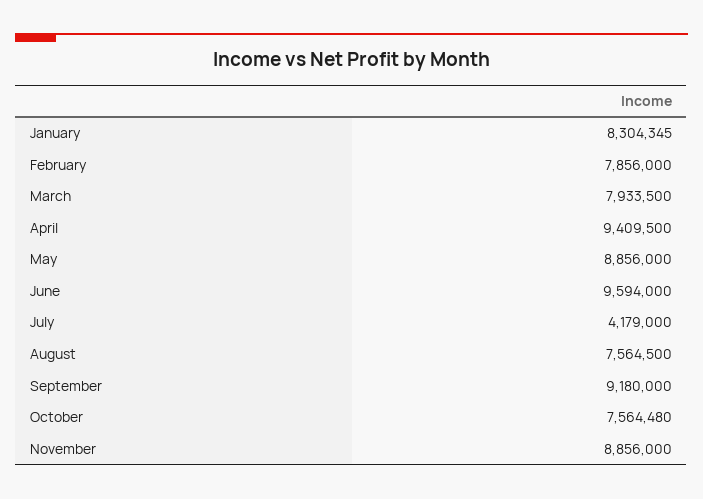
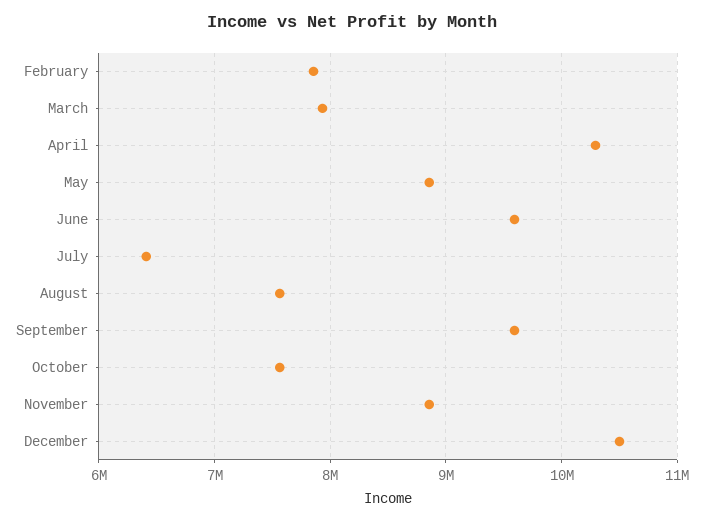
January: 8304345 -> none
April: 9409500 -> 10300000
July: 4179000 -> 6400000
September: 9180000 -> 9600000
December: none -> 10500000

